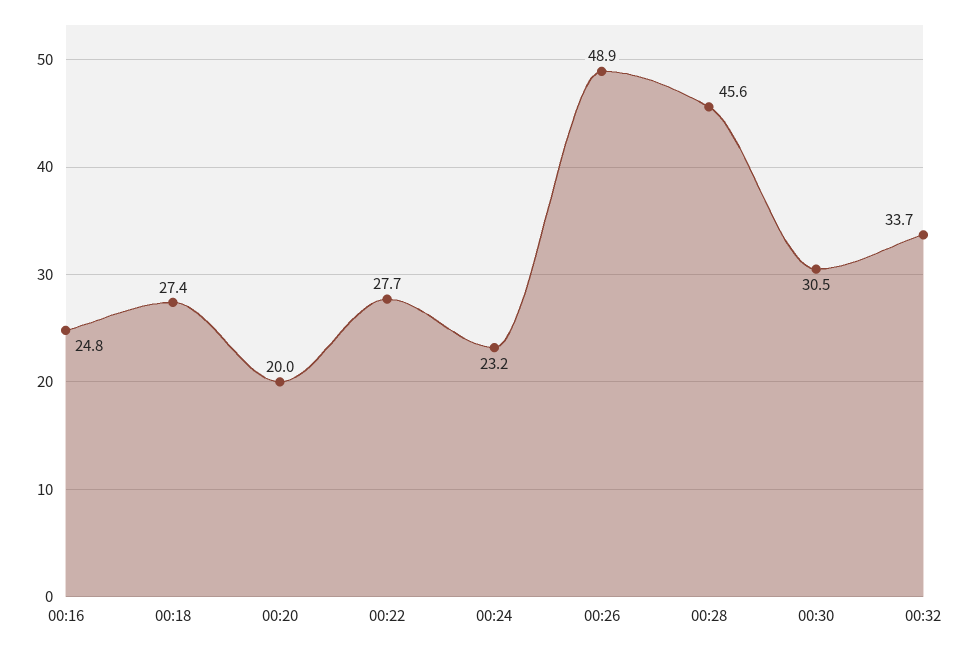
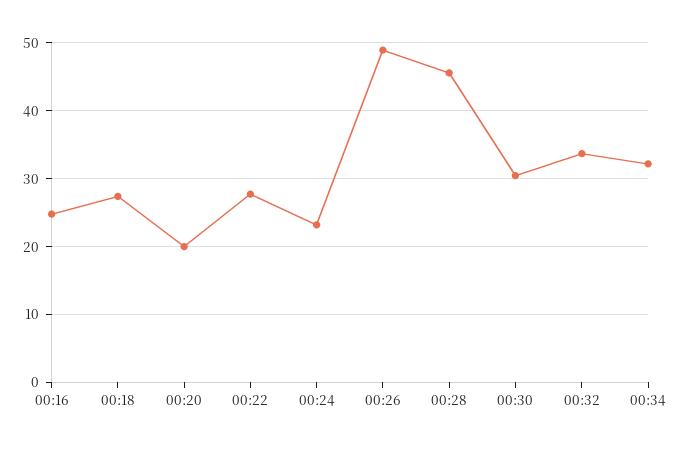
00:34: none -> 32

